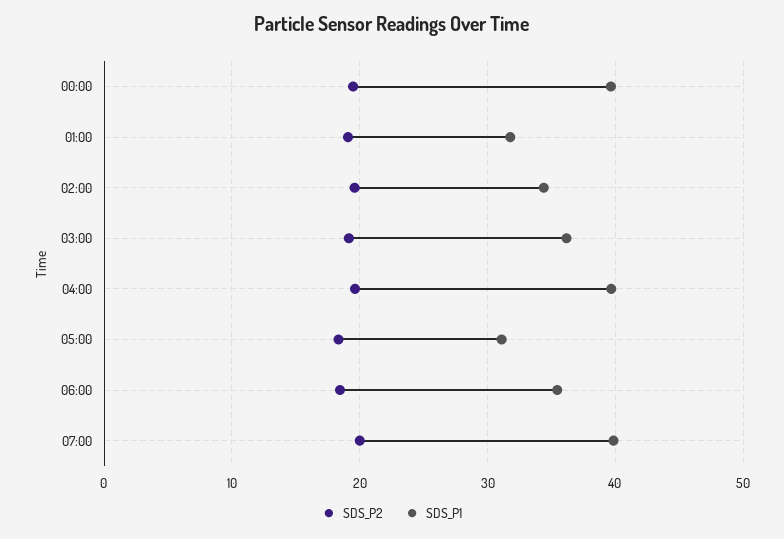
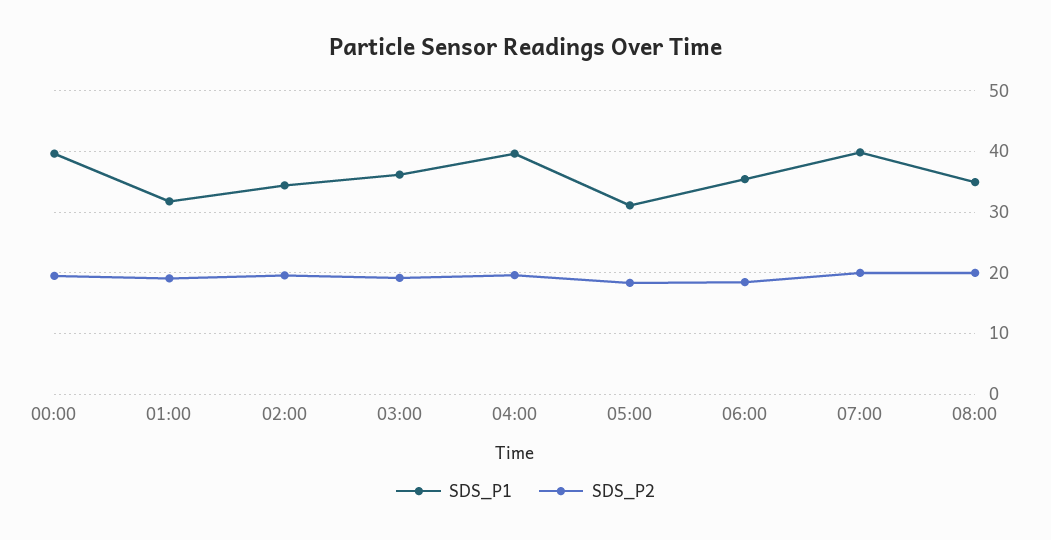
SDS_P1, 08:00: none -> 35
SDS_P2, 08:00: none -> 20

